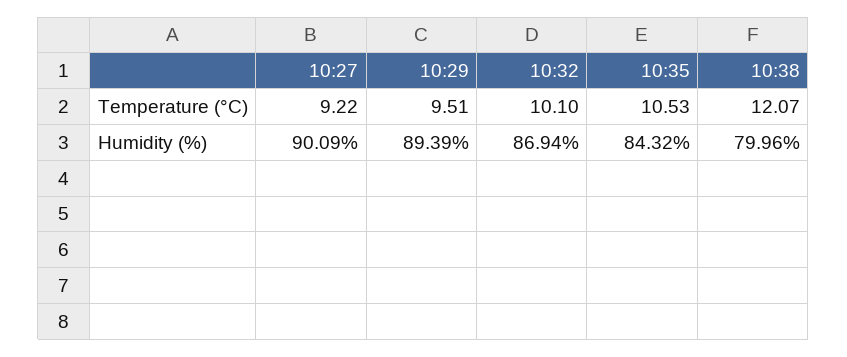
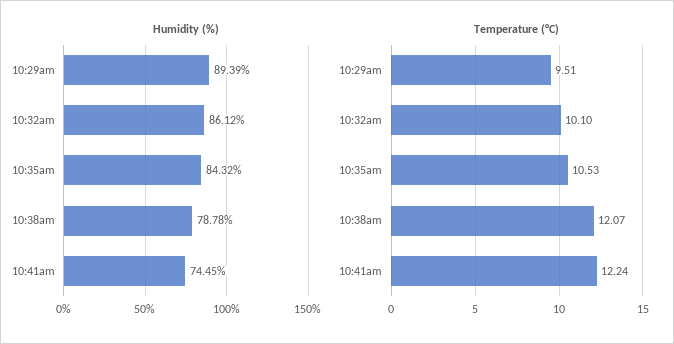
Temperature (°C), 10:27: 9.22 -> none
Humidity (%), 10:27: 90.09 -> none
Humidity (%), 10:32: 86.94 -> 86.12
Humidity (%), 10:38: 79.96 -> 78.78
Humidity (%), 10:41am: none -> 74.45
Temperature (°C), 10:41am: none -> 12.24

